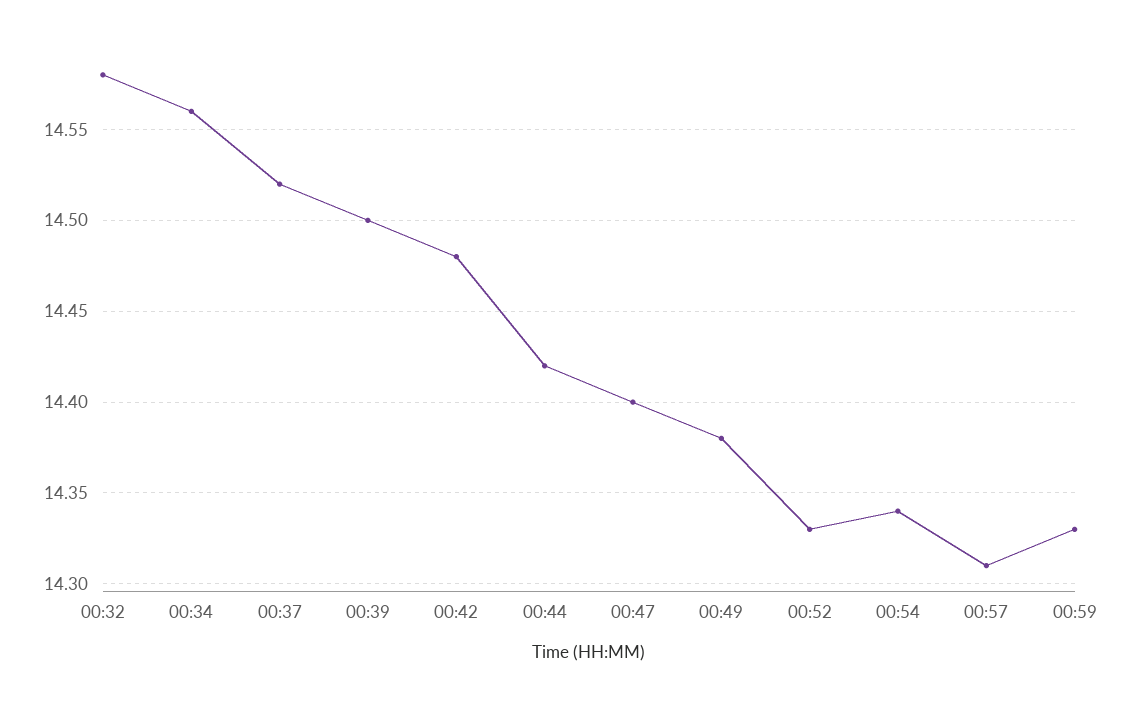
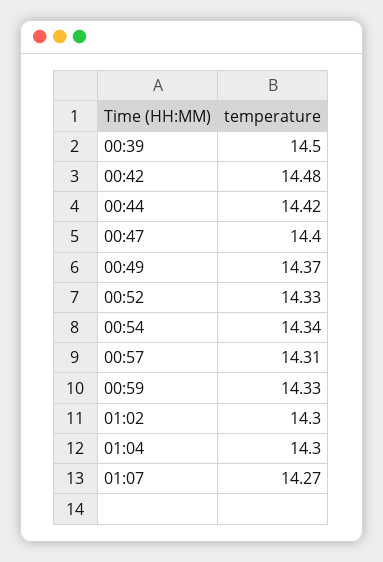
00:32: 14.58 -> none
00:34: 14.56 -> none
00:37: 14.52 -> none
00:49: 14.38 -> 14.37
01:02: none -> 14.3
01:04: none -> 14.3
01:07: none -> 14.27

